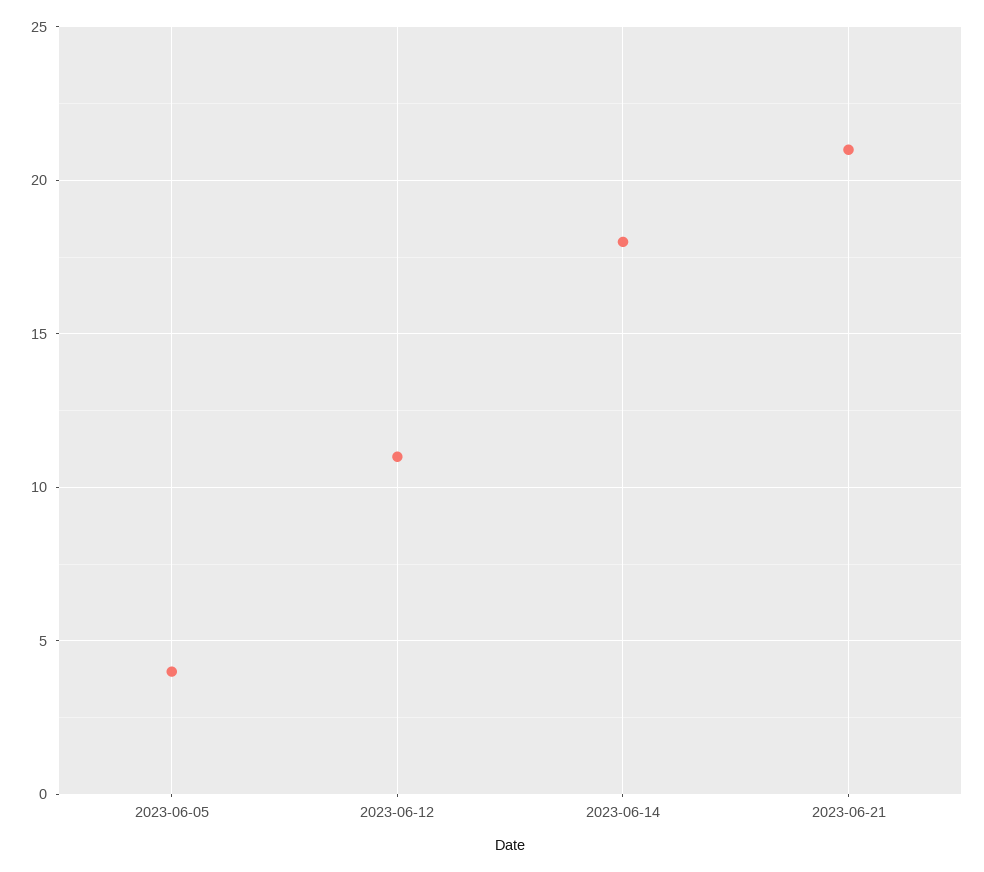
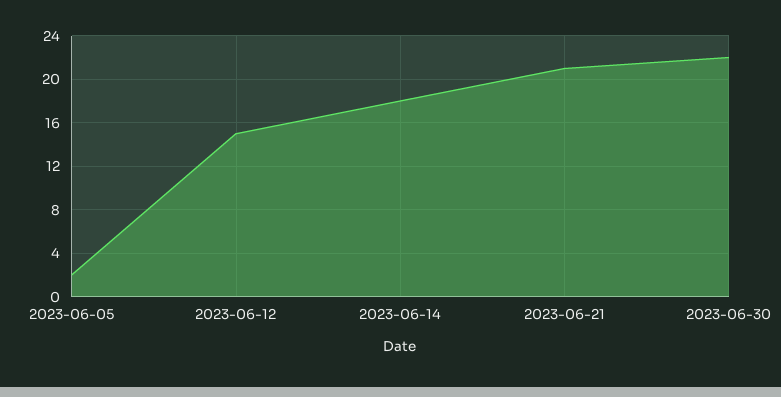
2023-06-05: 4 -> 2
2023-06-12: 11 -> 15
2023-06-30: none -> 22

